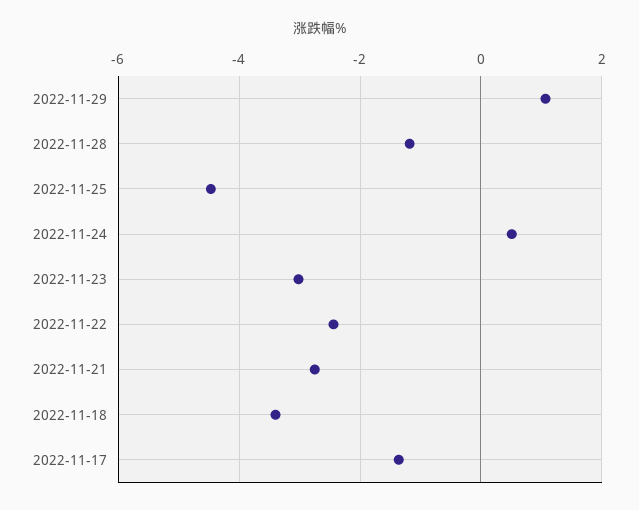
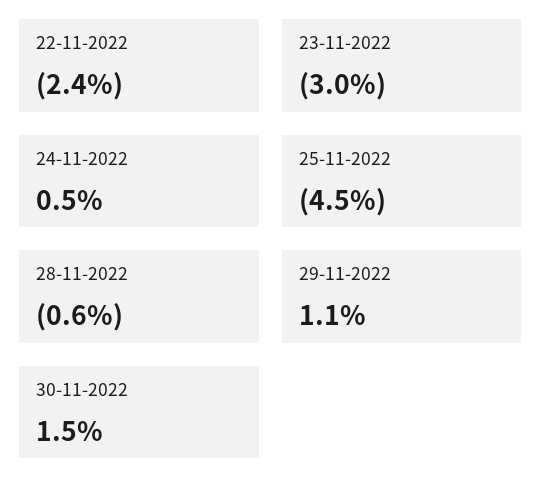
2022-11-28: -1.2 -> -0.6
2022-11-21: -2.8 -> none
2022-11-18: -3.4 -> none
2022-11-17: -1.4 -> none
30-11-2022: none -> 1.5

